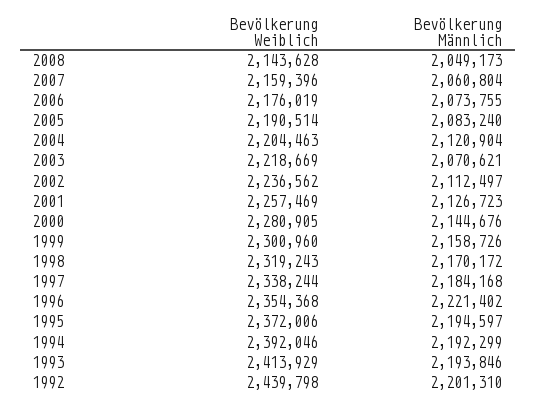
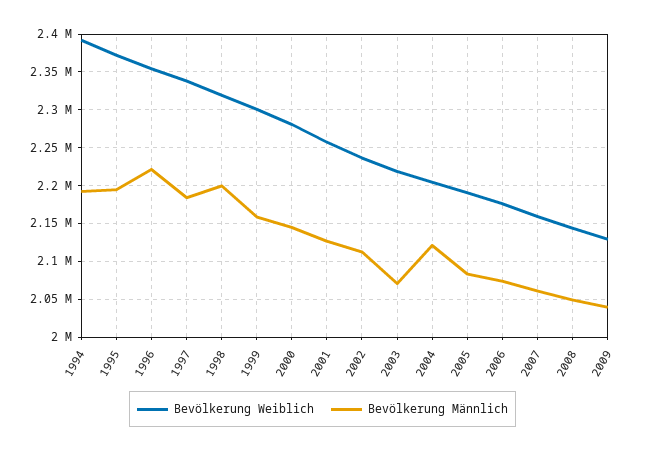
Bevölkerung Männlich, 1998: 2170172 -> 2200000
Bevölkerung Weiblich, 1993: 2413929 -> none
Bevölkerung Männlich, 1993: 2193846 -> none
Bevölkerung Weiblich, 1992: 2439798 -> none
Bevölkerung Männlich, 1992: 2201310 -> none
Bevölkerung Weiblich, 2009: none -> 2130000
Bevölkerung Männlich, 2009: none -> 2040000

